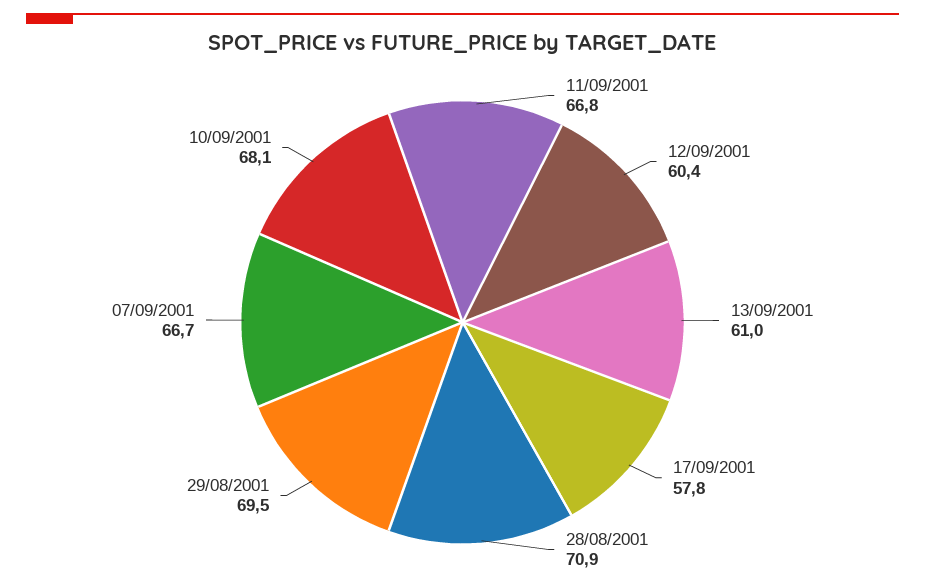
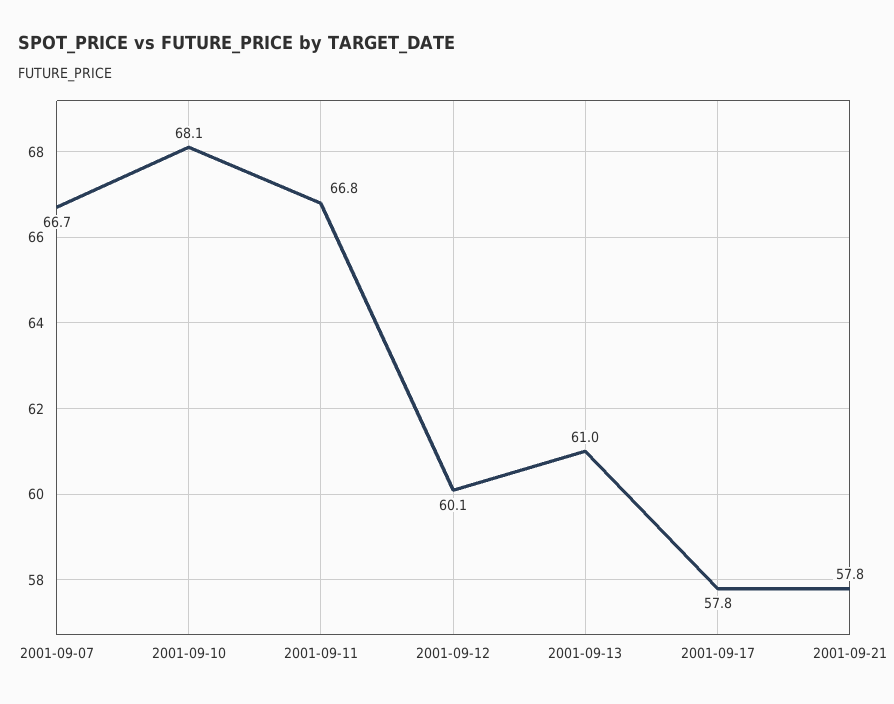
12/09/2001: 60.4 -> 60.1
28/08/2001: 70.9 -> none
29/08/2001: 69.5 -> none
2001-09-21: none -> 57.8

